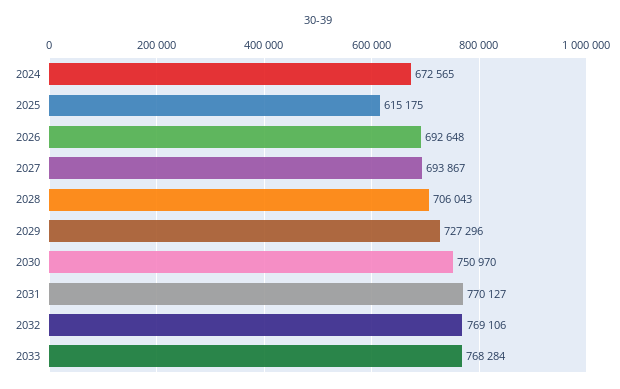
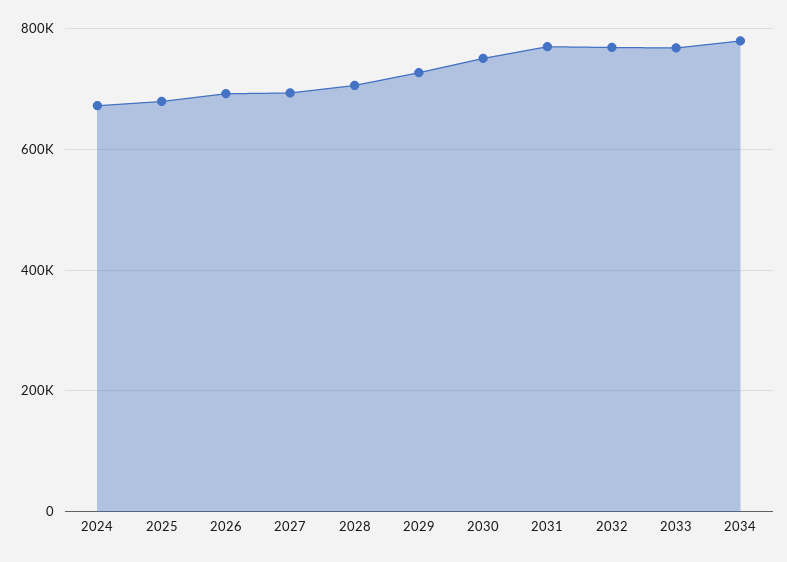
2025: 615175 -> 680000
2034: none -> 780000

